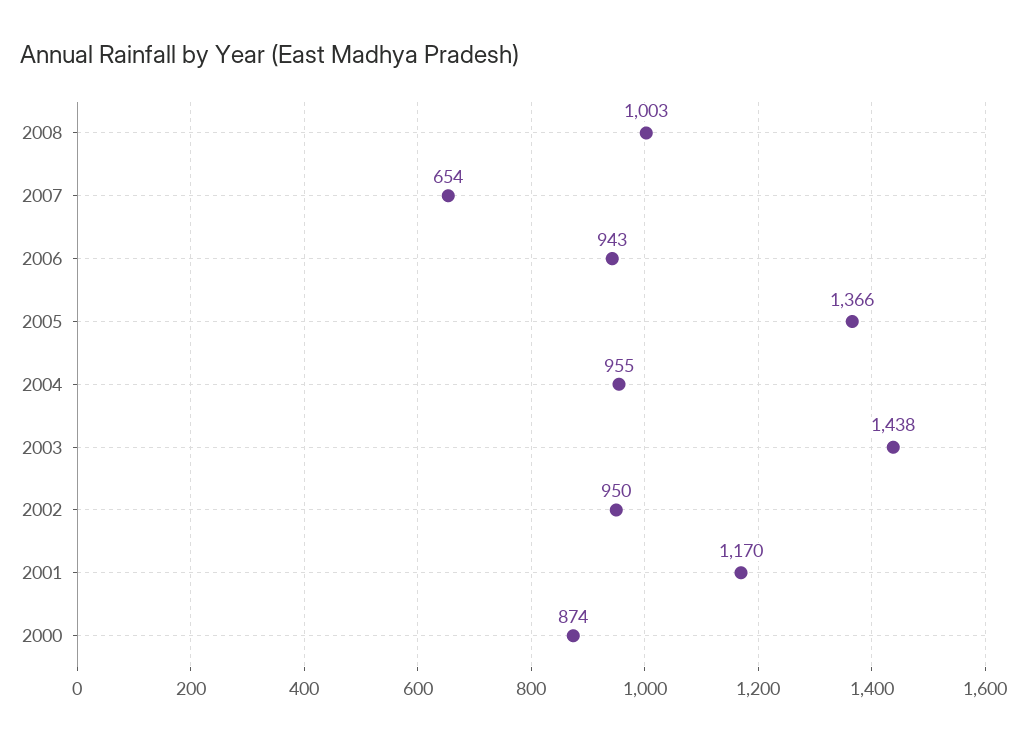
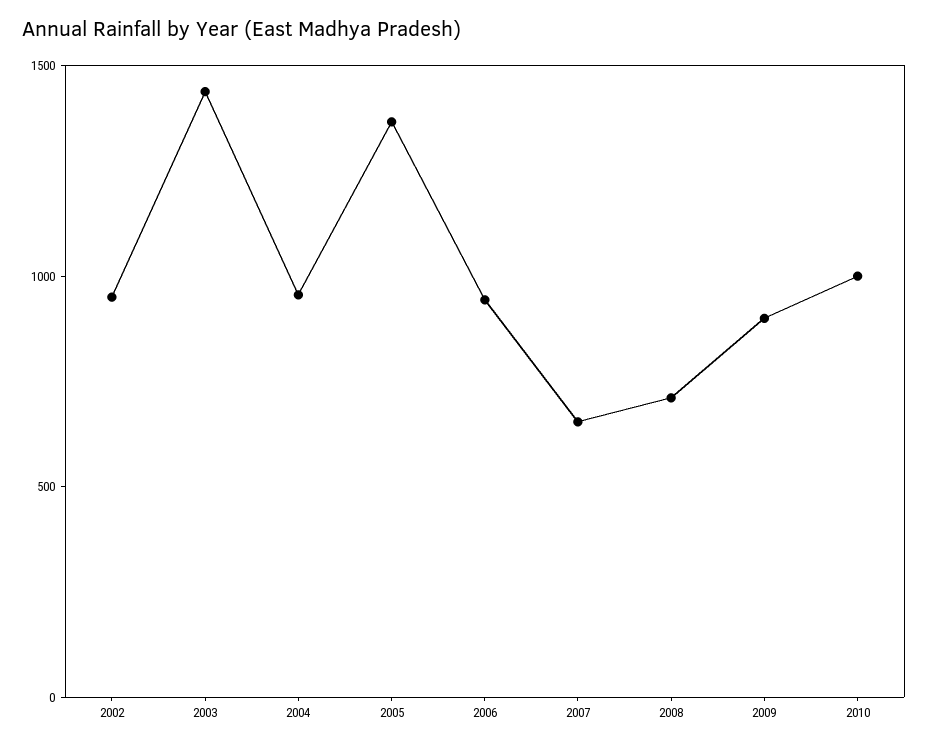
2008: 1003 -> 700
2001: 1170 -> none
2000: 874 -> none
2009: none -> 900
2010: none -> 1000

